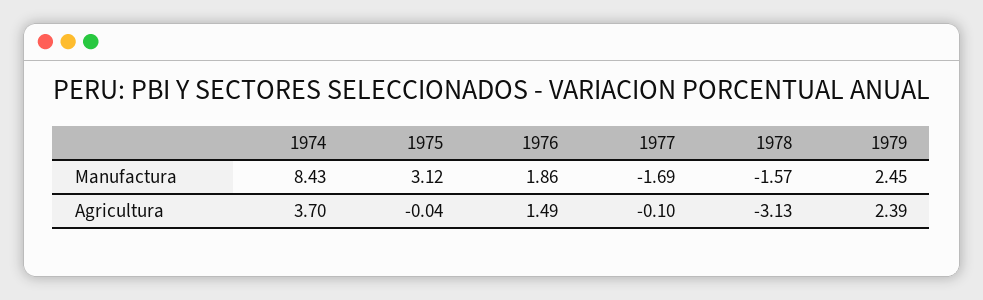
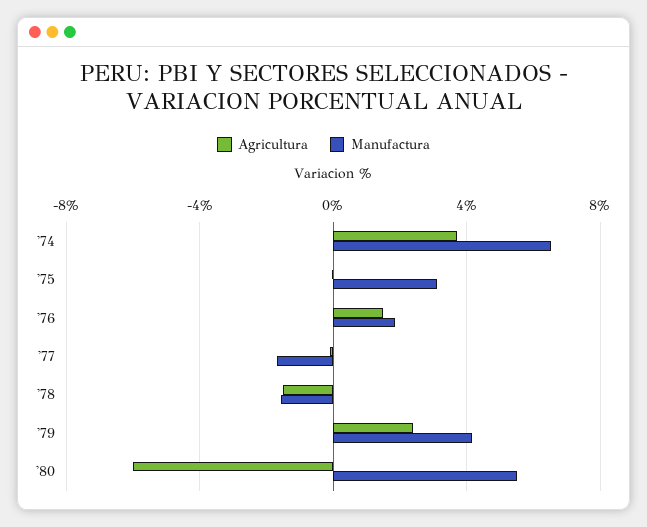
Manufactura, 1974: 8.43 -> 6.5
Manufactura, 1979: 2.45 -> 4
Agricultura, 1978: -3.13 -> -1.5
Agricultura, '80: none -> -6
Manufactura, '80: none -> 5.5

